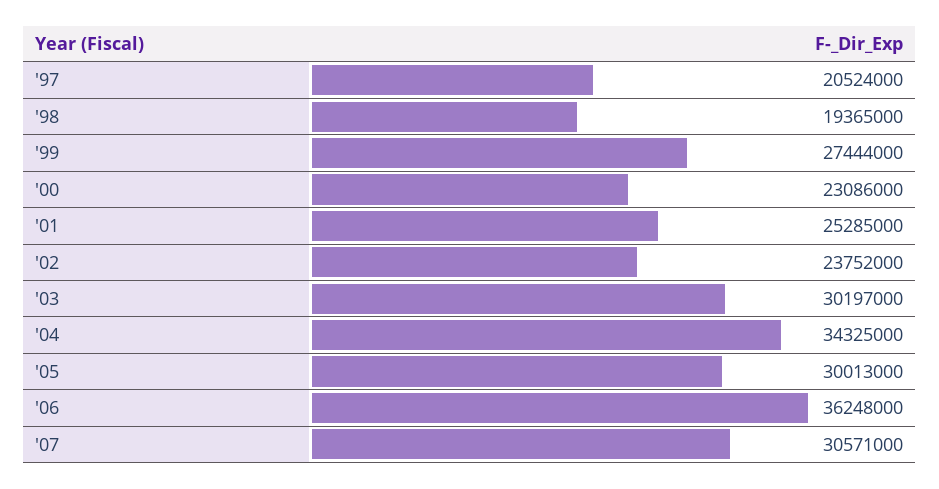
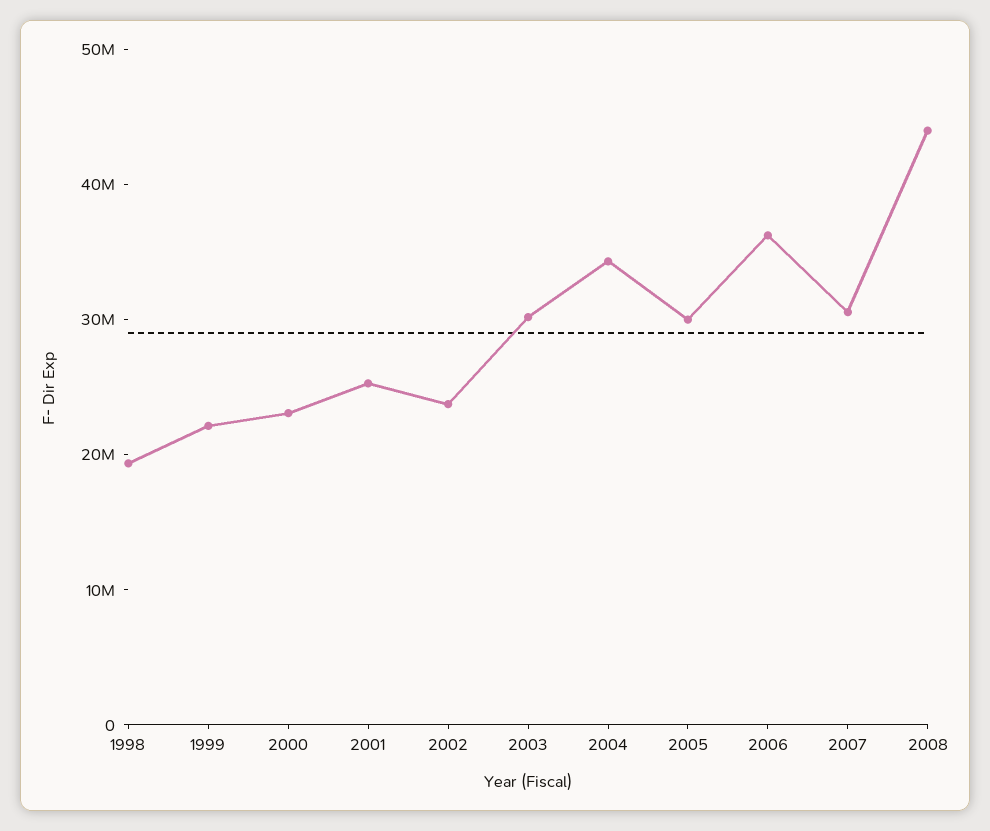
'97: 20524000 -> none
'99: 27444000 -> 22000000
2008: none -> 44000000

